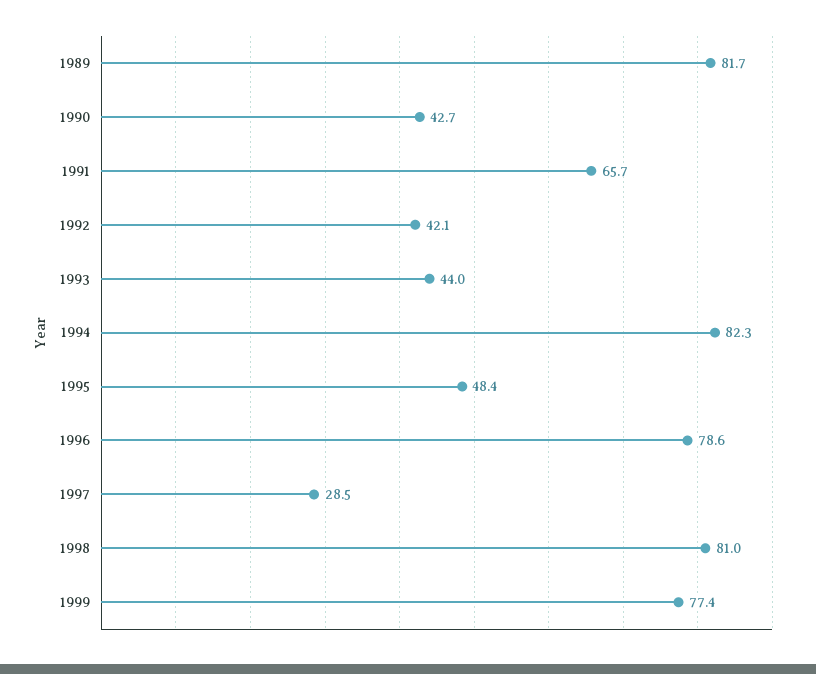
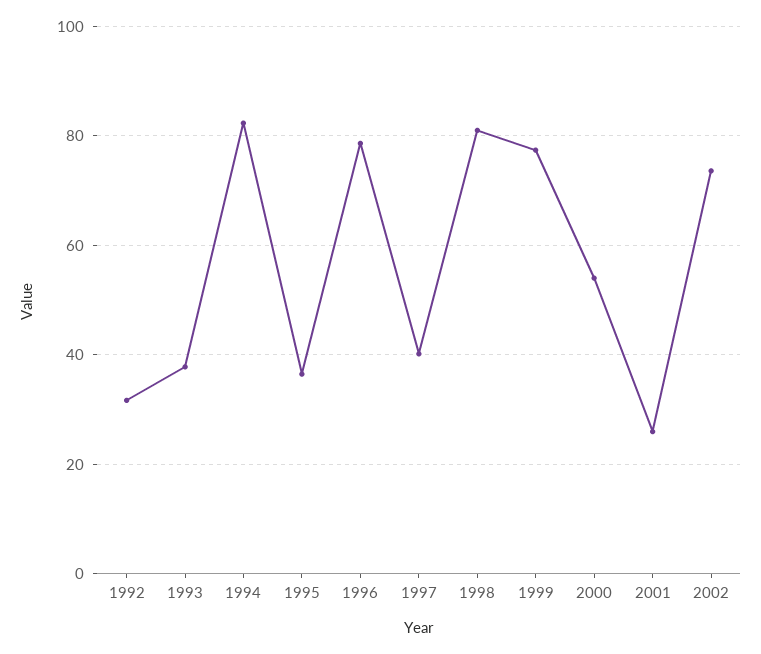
1989: 81.7 -> none
1990: 42.7 -> none
1991: 65.7 -> none
1992: 42.1 -> 32
1993: 44 -> 38
1995: 48.4 -> 36
1997: 28.5 -> 40
2000: none -> 54
2001: none -> 26
2002: none -> 74

